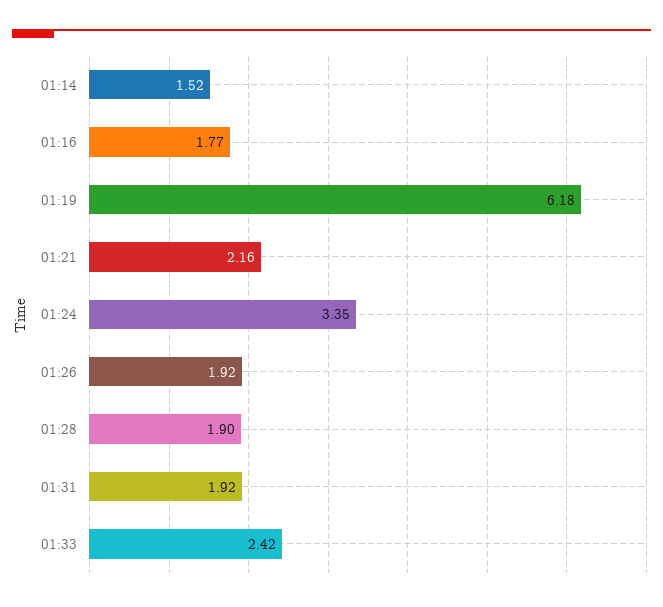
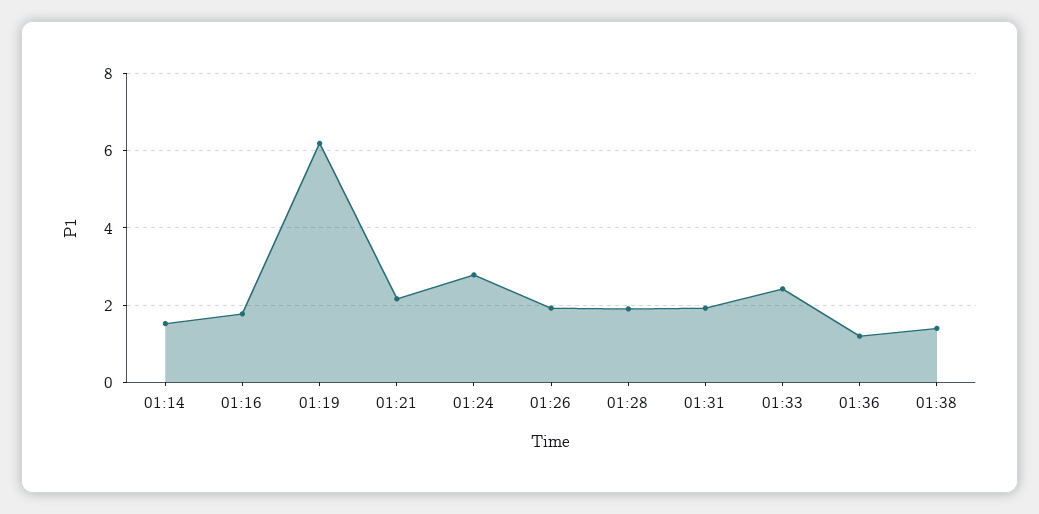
01:24: 3.35 -> 2.8
01:36: none -> 1.2
01:38: none -> 1.4

